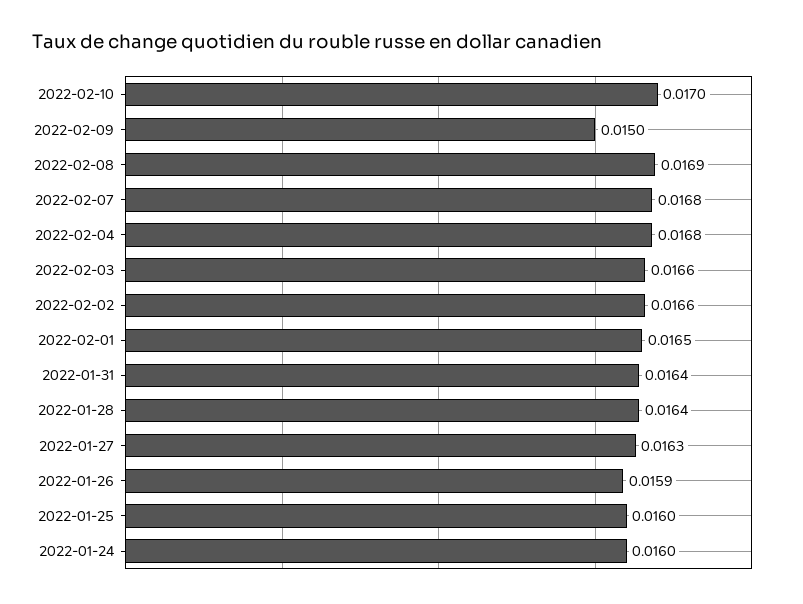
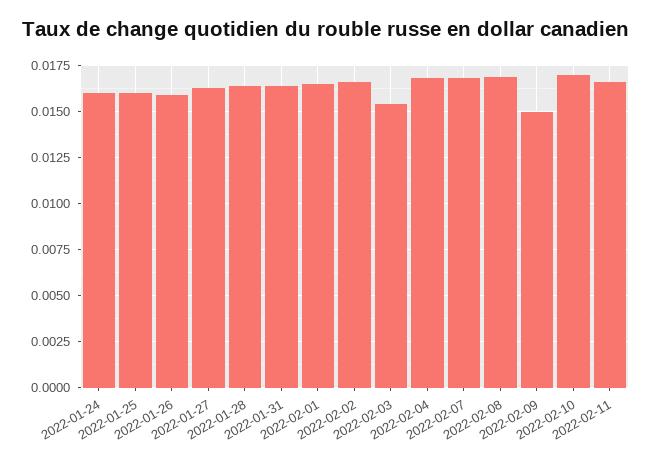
2022-02-03: 0.0166 -> 0.0155
2022-02-11: none -> 0.0165

